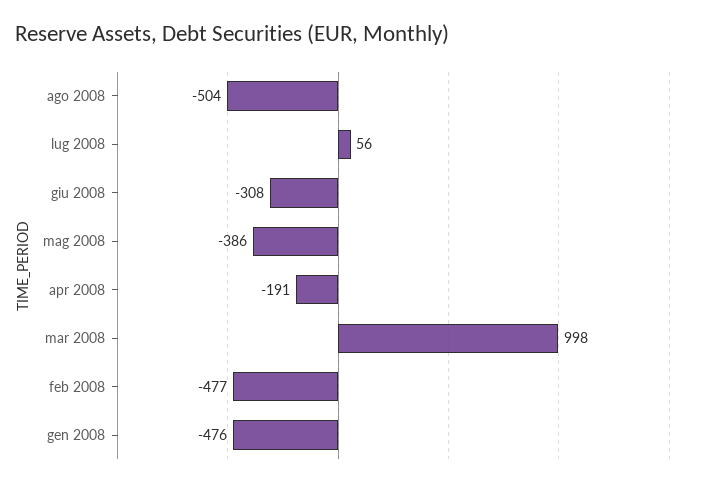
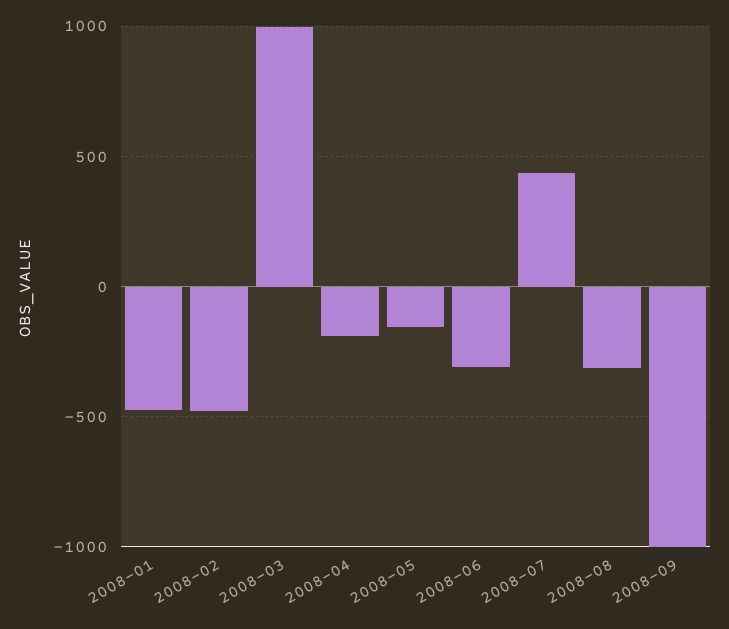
ago 2008: -504 -> -300
lug 2008: 56 -> 450
mag 2008: -386 -> -150
2008-09: none -> -1000

